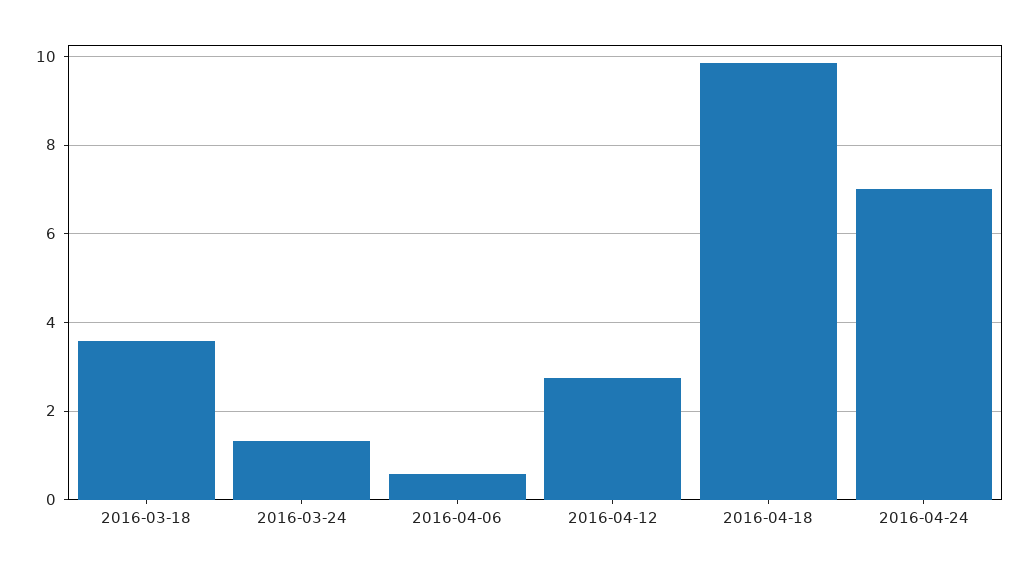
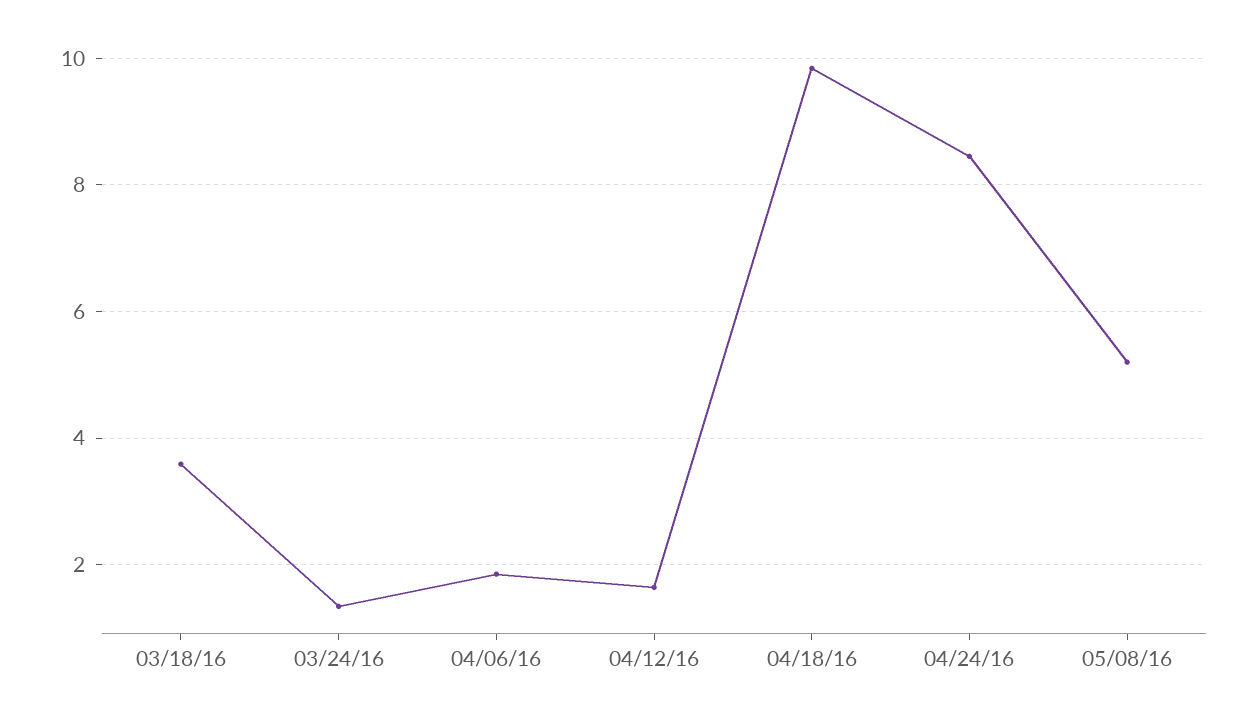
2016-04-06: 0.6 -> 1.8
2016-04-12: 2.8 -> 1.6
2016-04-24: 7 -> 8.4
05/08/16: none -> 5.2

